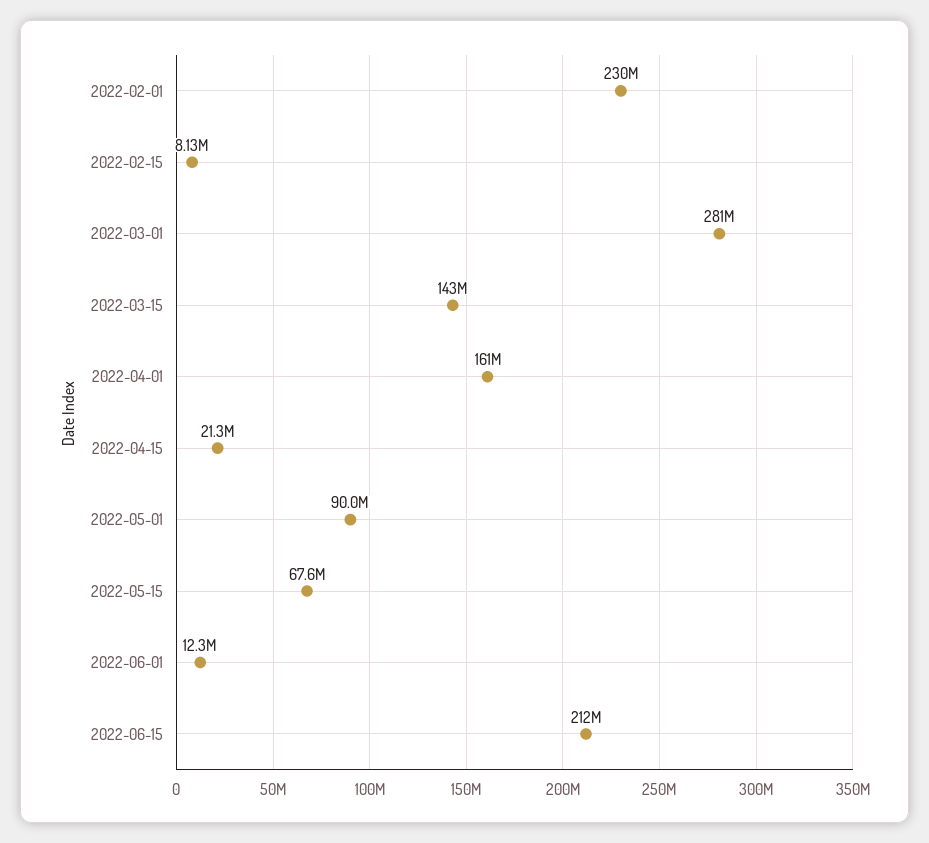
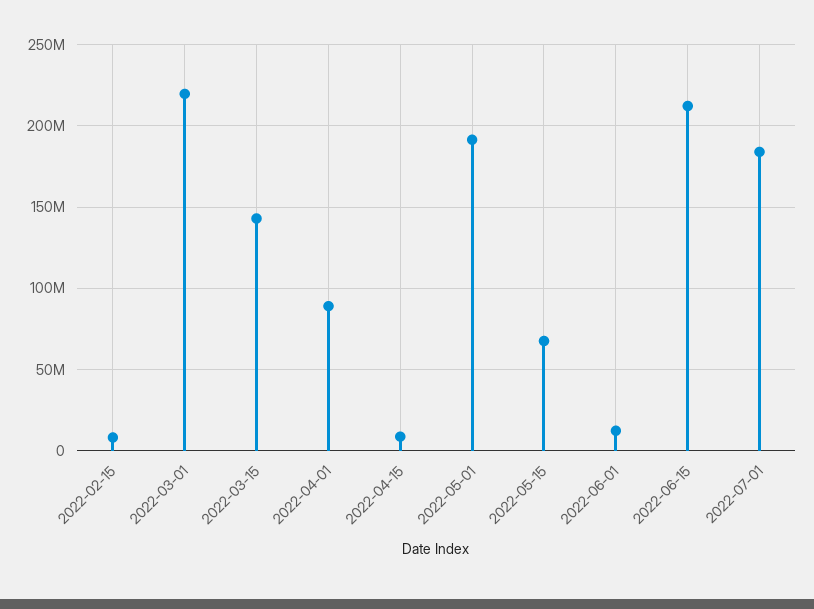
2022-02-01: 230000000 -> none
2022-03-01: 281000000 -> 220000000
2022-04-01: 161000000 -> 90000000
2022-04-15: 21300000 -> 10000000
2022-05-01: 90000000 -> 190000000
2022-07-01: none -> 185000000

